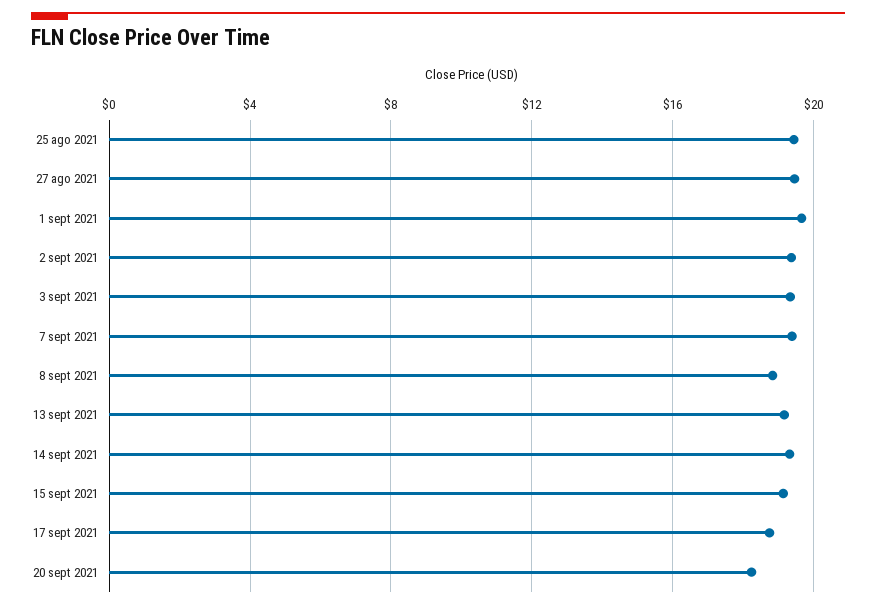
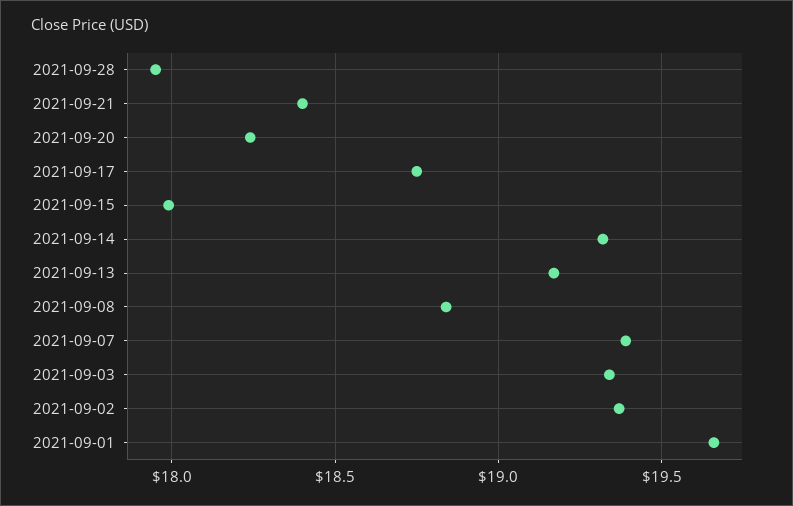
25 ago 2021: 19.5 -> none
27 ago 2021: 19.5 -> none
15 sept 2021: 19 -> 18
2021-09-28: none -> 17.95
2021-09-21: none -> 18.4

